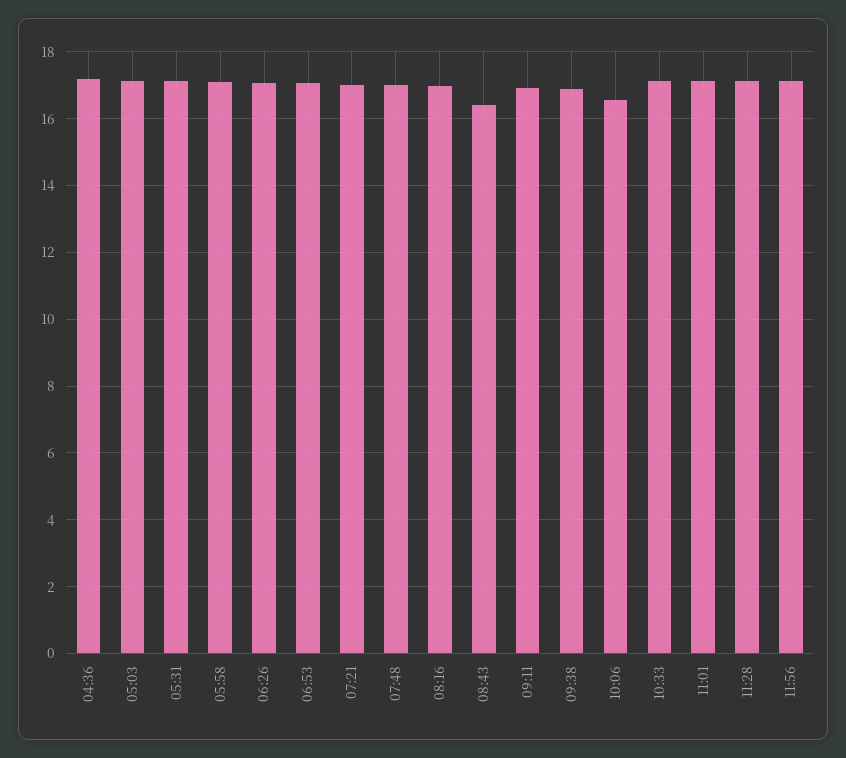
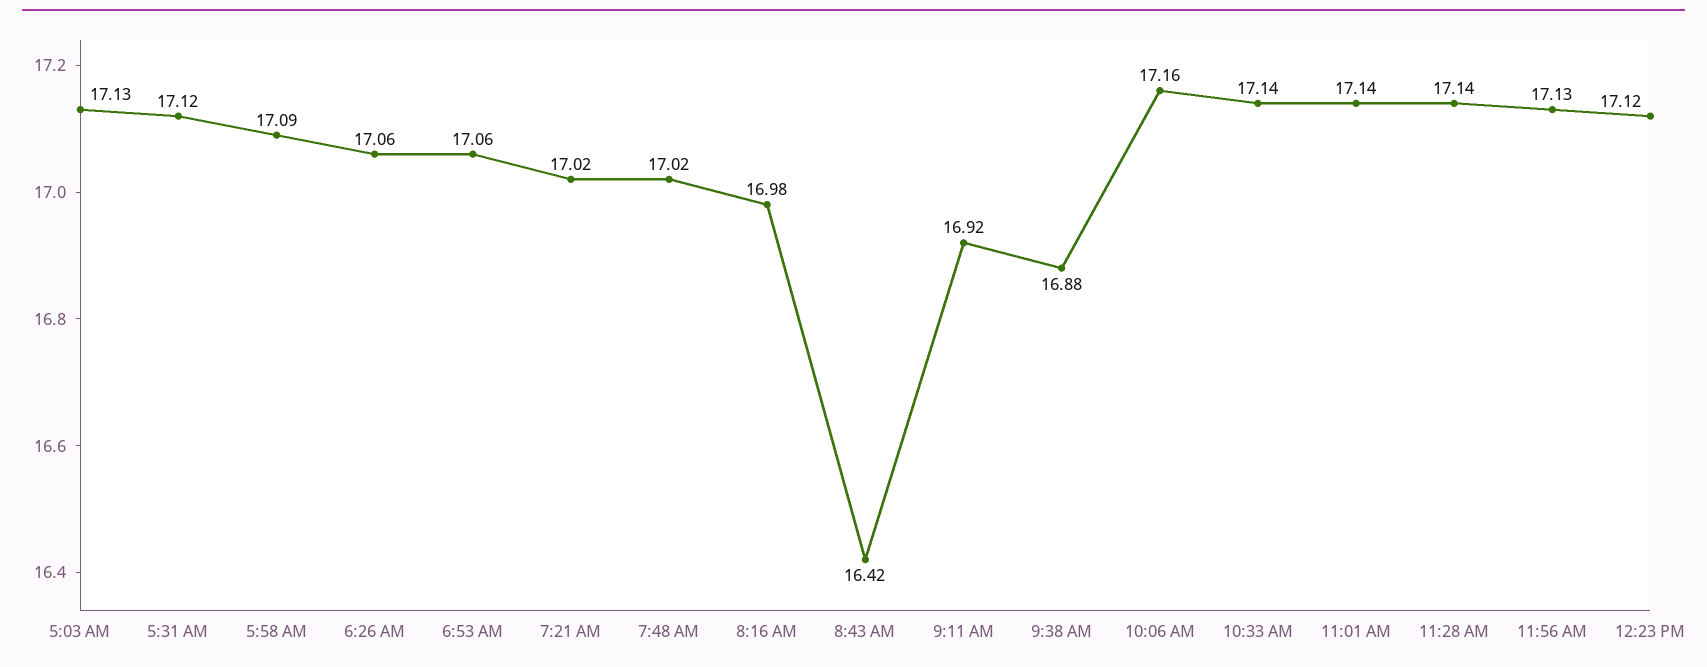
04:36: 17.2 -> none
10:06: 16.6 -> 17.16
12:23 PM: none -> 17.12

